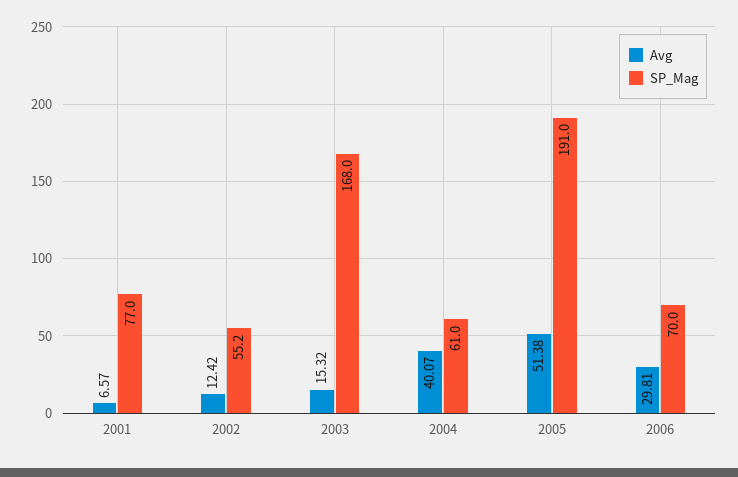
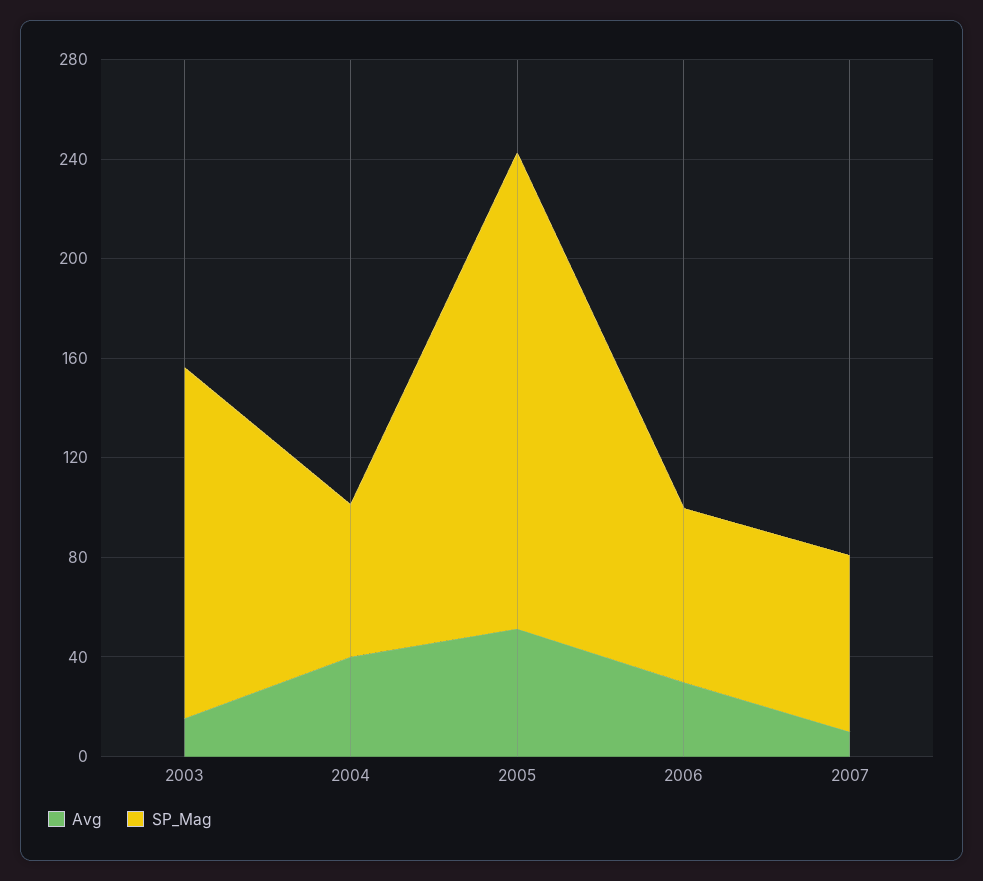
Avg, 2001: 6.57 -> none
SP_Mag, 2001: 77 -> none
Avg, 2002: 12.42 -> none
SP_Mag, 2002: 55.2 -> none
SP_Mag, 2003: 168 -> 140
Avg, 2007: none -> 10
SP_Mag, 2007: none -> 70

